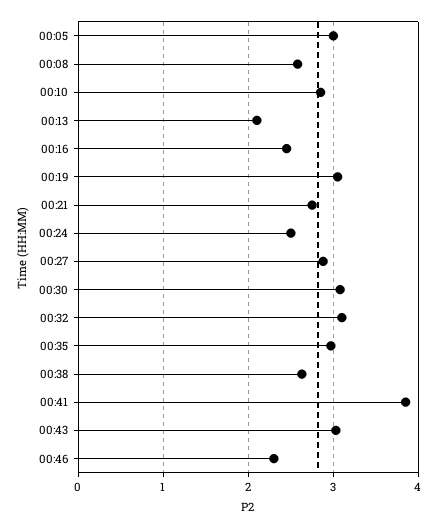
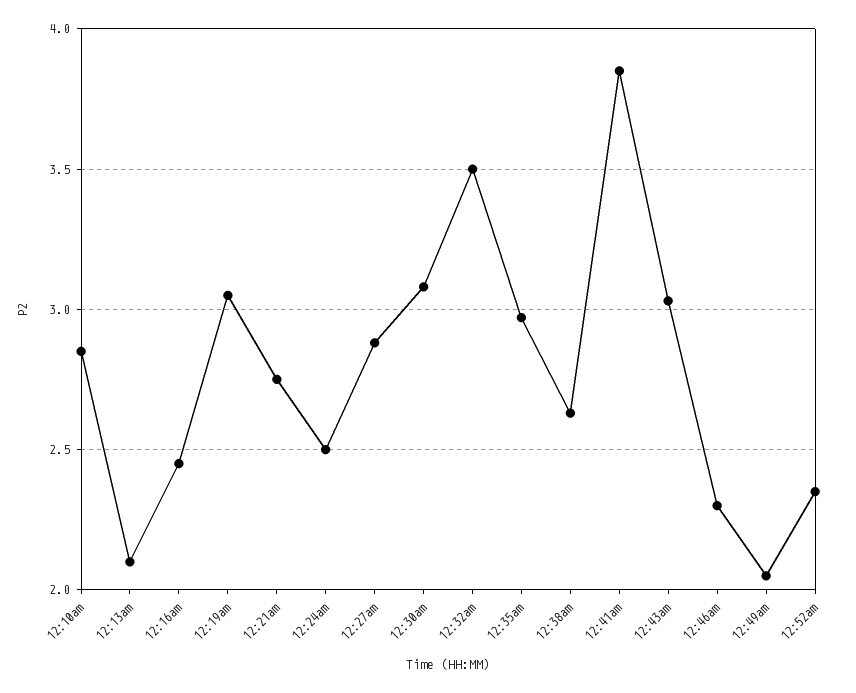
00:05: 3 -> none
00:08: 2.6 -> none
00:32: 3.1 -> 3.5
12:49am: none -> 2.05
12:52am: none -> 2.35

